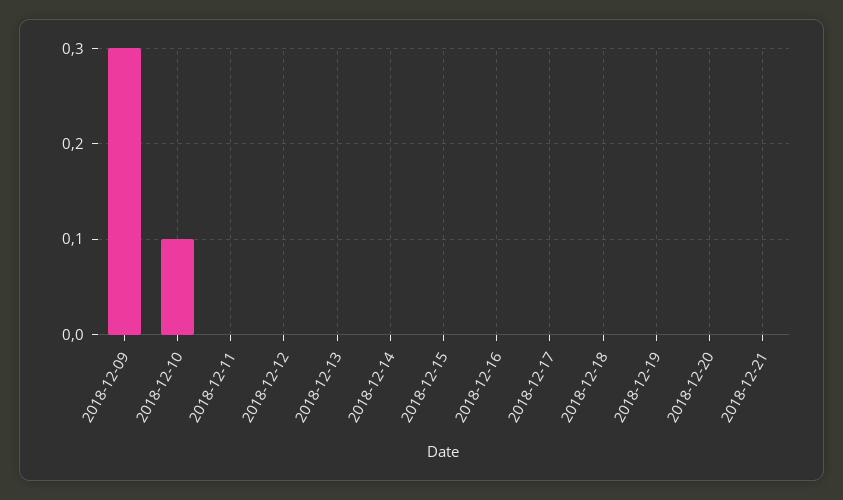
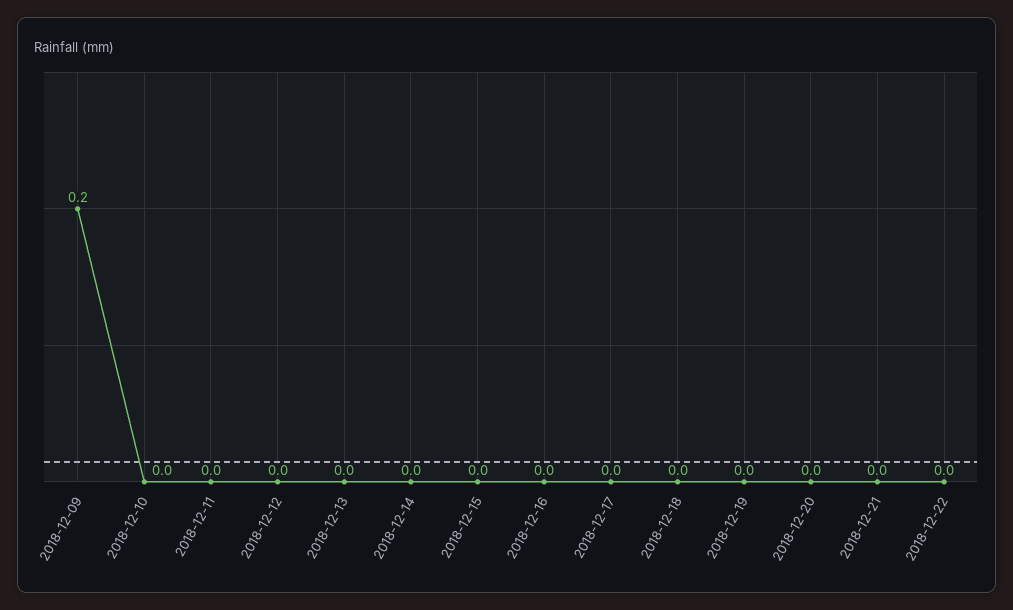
2018-12-09: 0.3 -> 0.2
2018-12-10: 0.1 -> 0
2018-12-22: none -> 0

